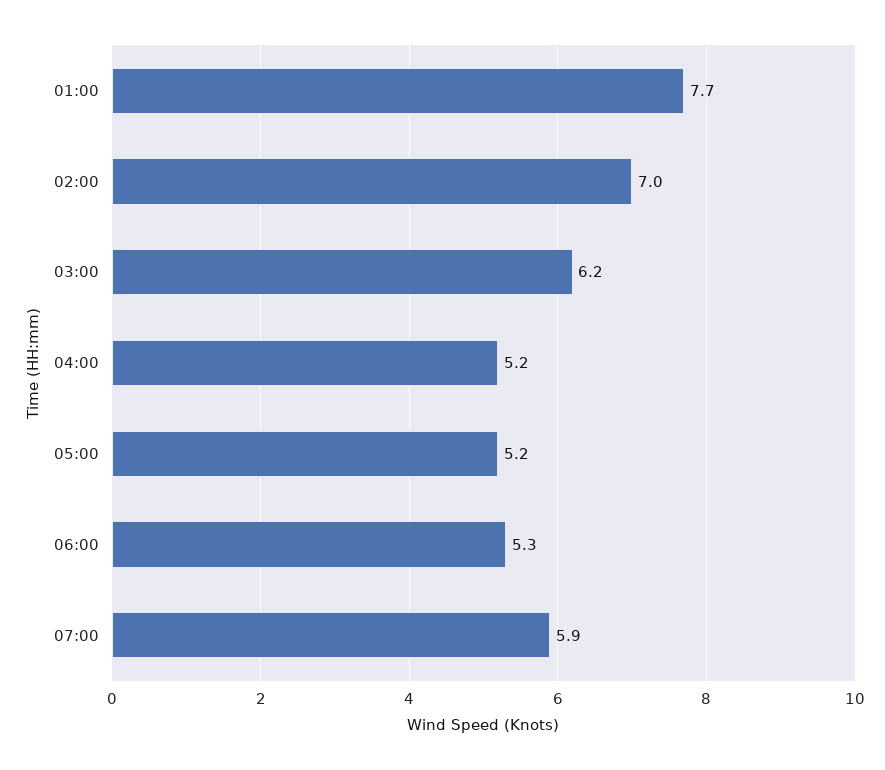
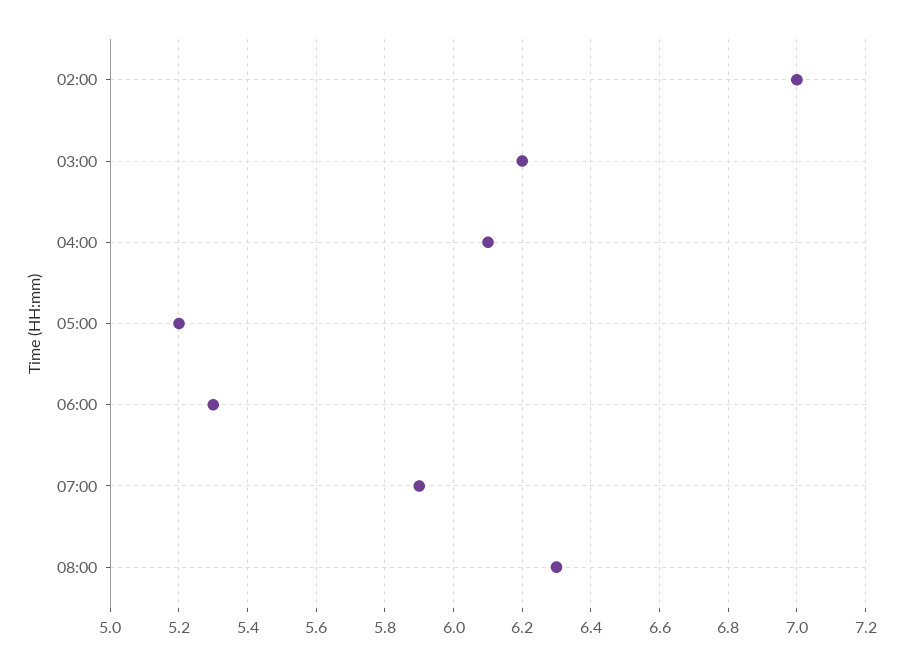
01:00: 7.7 -> none
04:00: 5.2 -> 6.1
08:00: none -> 6.3

